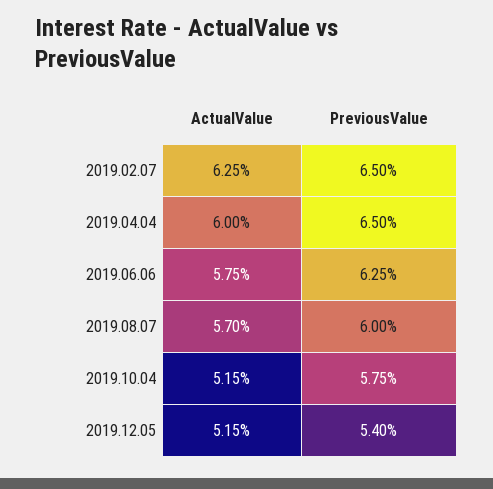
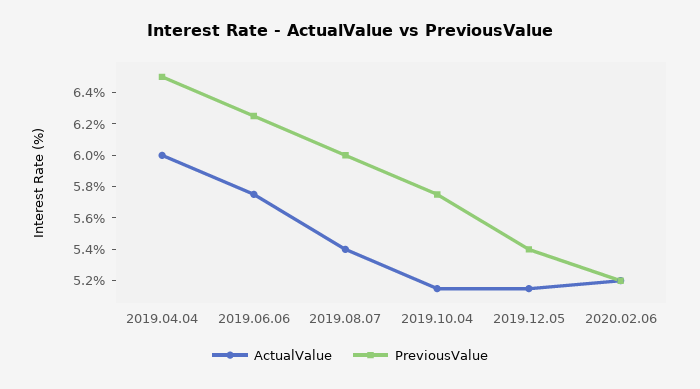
ActualValue, 2019.02.07: 6.25 -> none
PreviousValue, 2019.02.07: 6.5 -> none
ActualValue, 2019.08.07: 5.7 -> 5.4
ActualValue, 2020.02.06: none -> 5.2
PreviousValue, 2020.02.06: none -> 5.2

